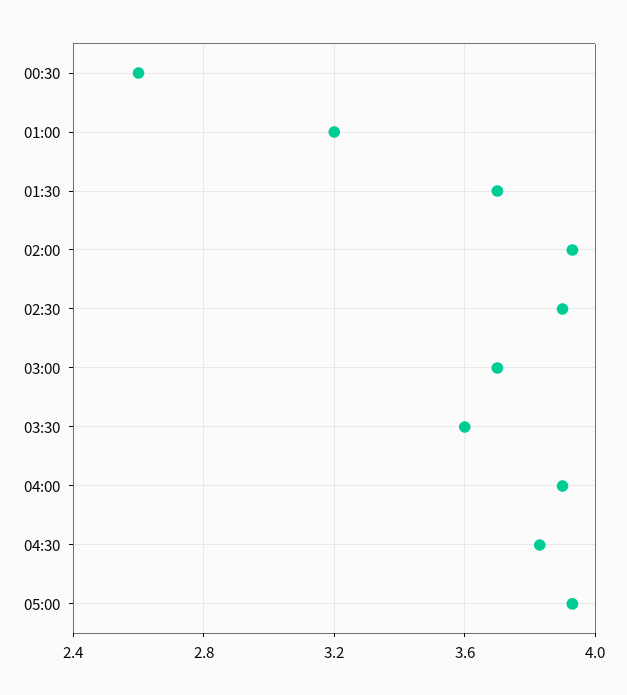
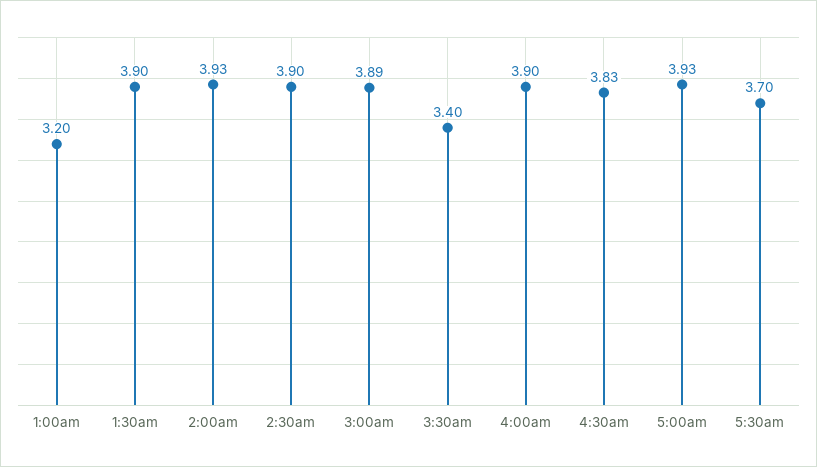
00:30: 2.6 -> none
01:30: 3.7 -> 3.9
03:00: 3.7 -> 3.89
03:30: 3.6 -> 3.4
5:30am: none -> 3.7

